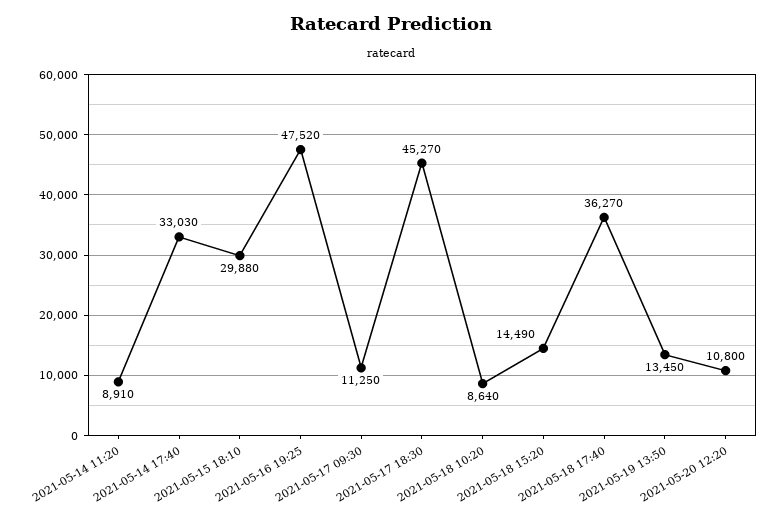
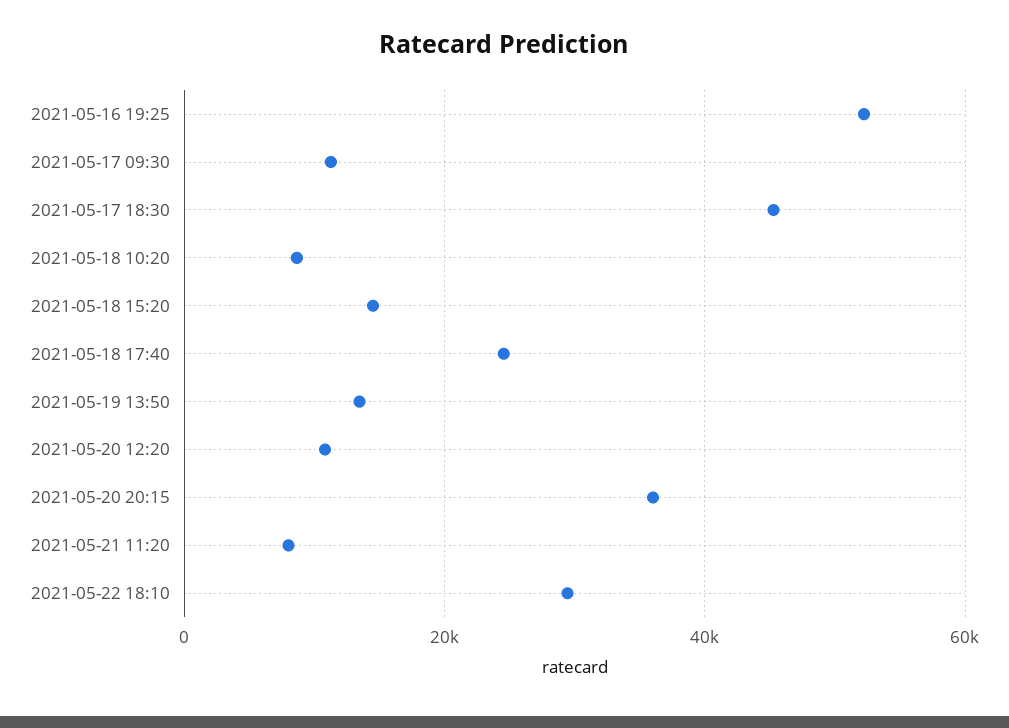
2021-05-14 11:20: 8910 -> none
2021-05-14 17:40: 33030 -> none
2021-05-15 18:10: 29880 -> none
2021-05-16 19:25: 47520 -> 52000
2021-05-18 17:40: 36270 -> 24000
2021-05-20 20:15: none -> 36000
2021-05-21 11:20: none -> 8000
2021-05-22 18:10: none -> 30000

